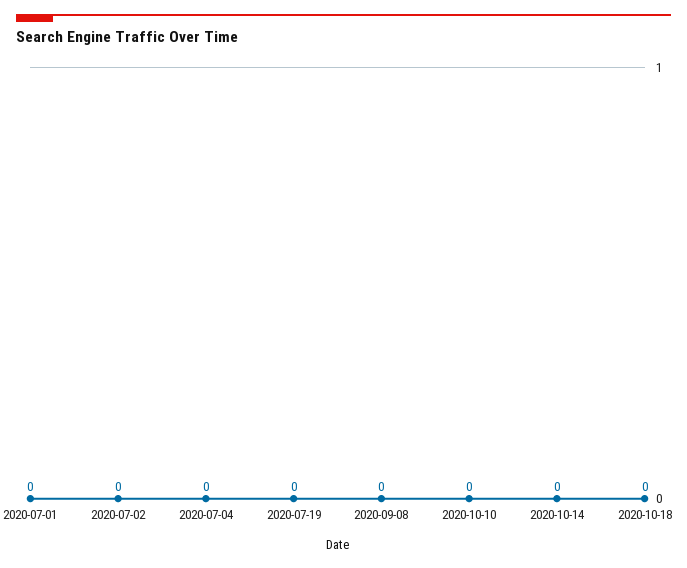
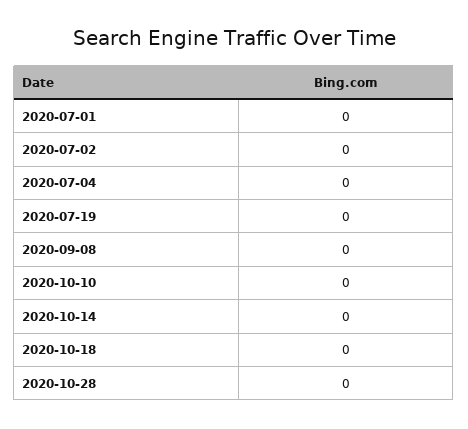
2020-10-28: none -> 0

